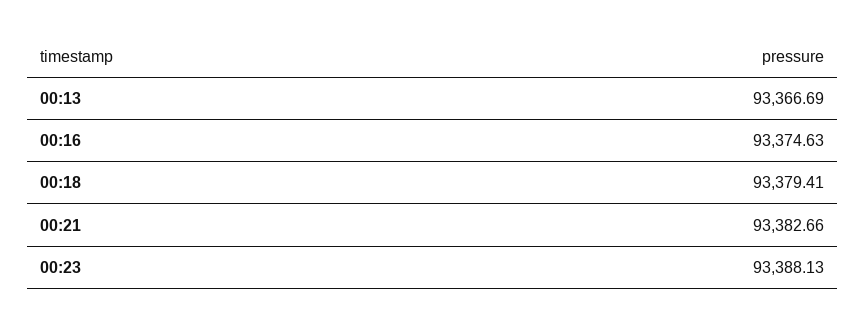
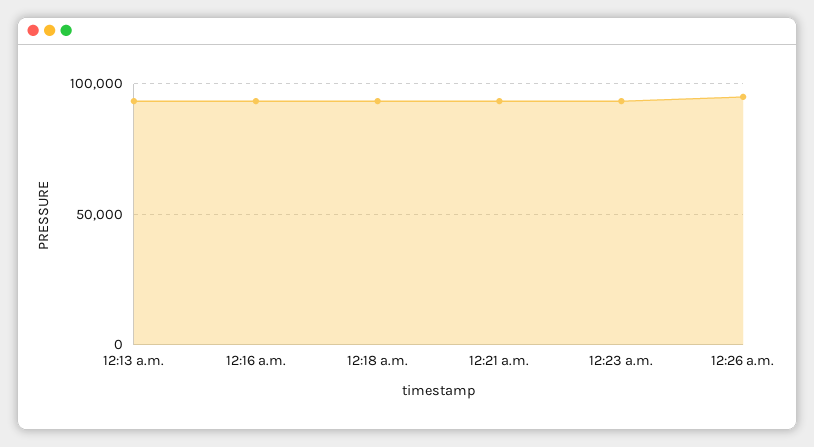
12:26 a.m.: none -> 95000

